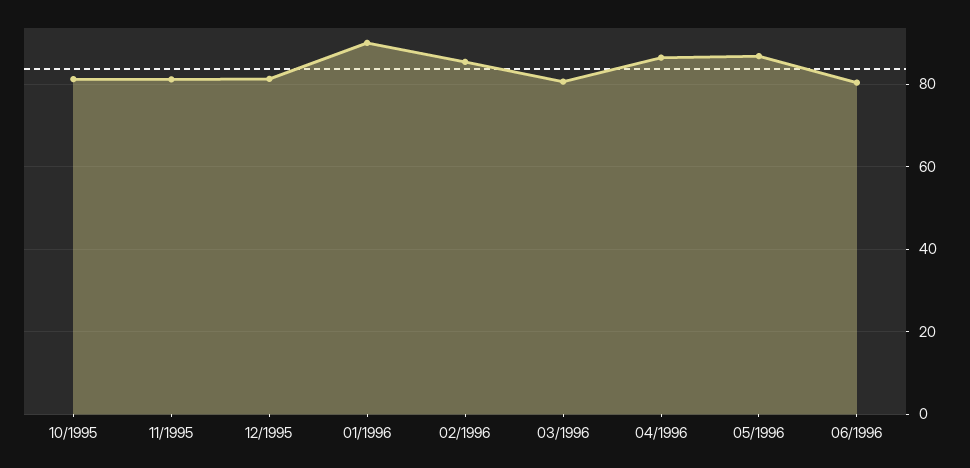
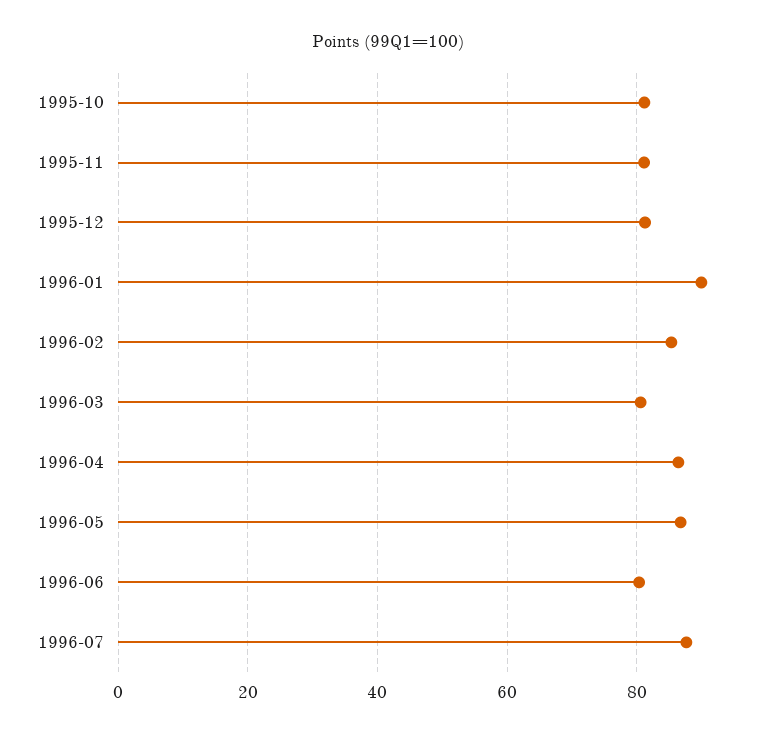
1996-07: none -> 88

